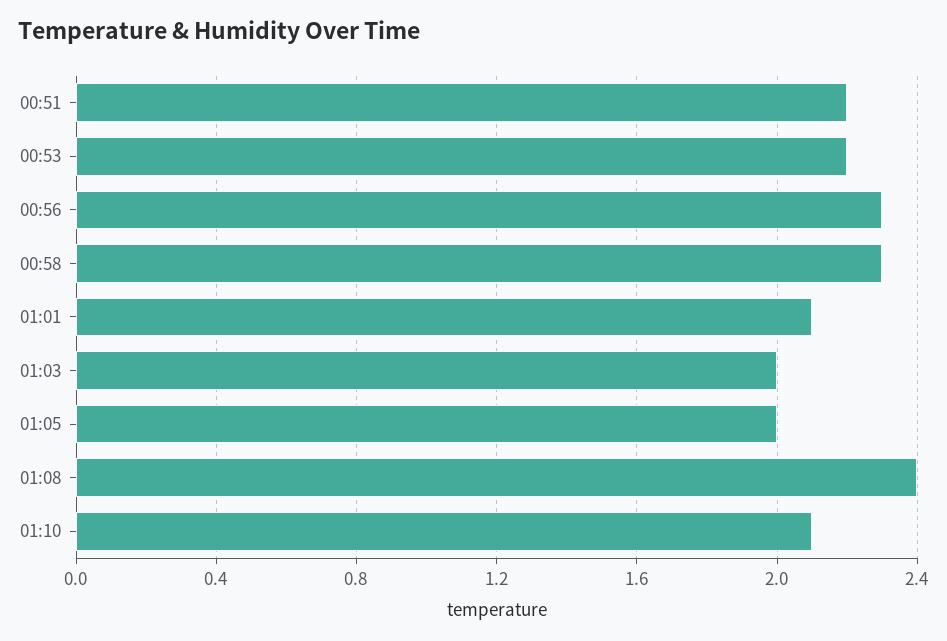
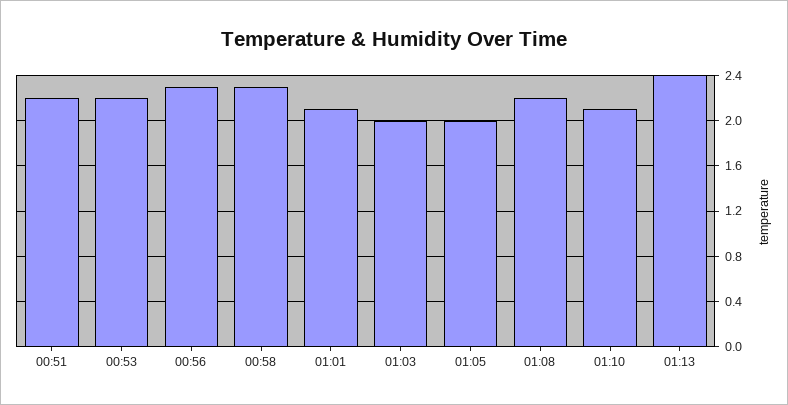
01:08: 2.4 -> 2.2
01:13: none -> 2.4

